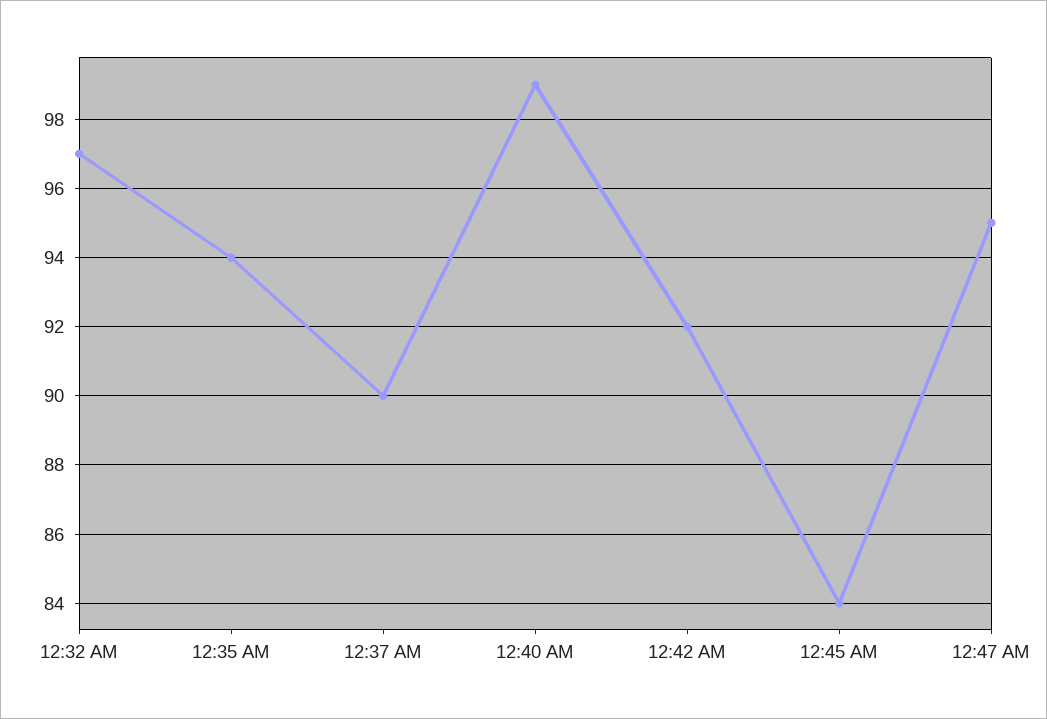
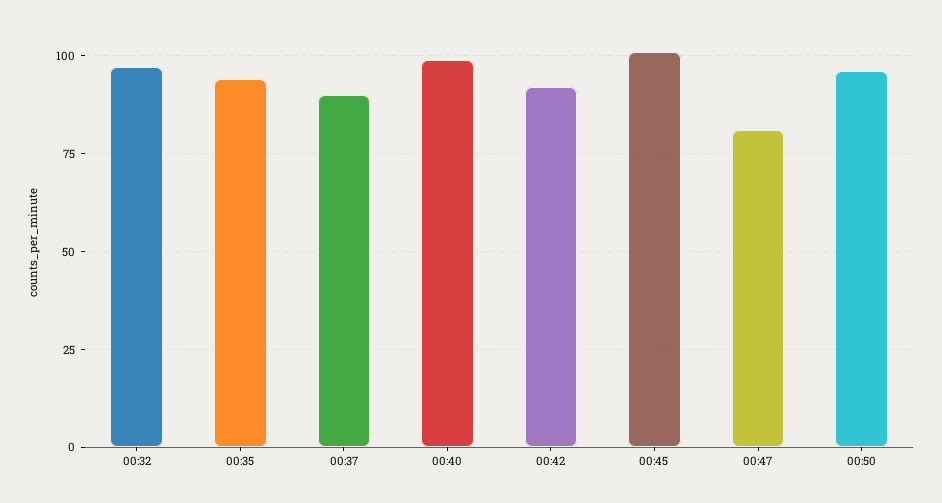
12:45 AM: 84 -> 100
12:47 AM: 95 -> 80
00:50: none -> 95

